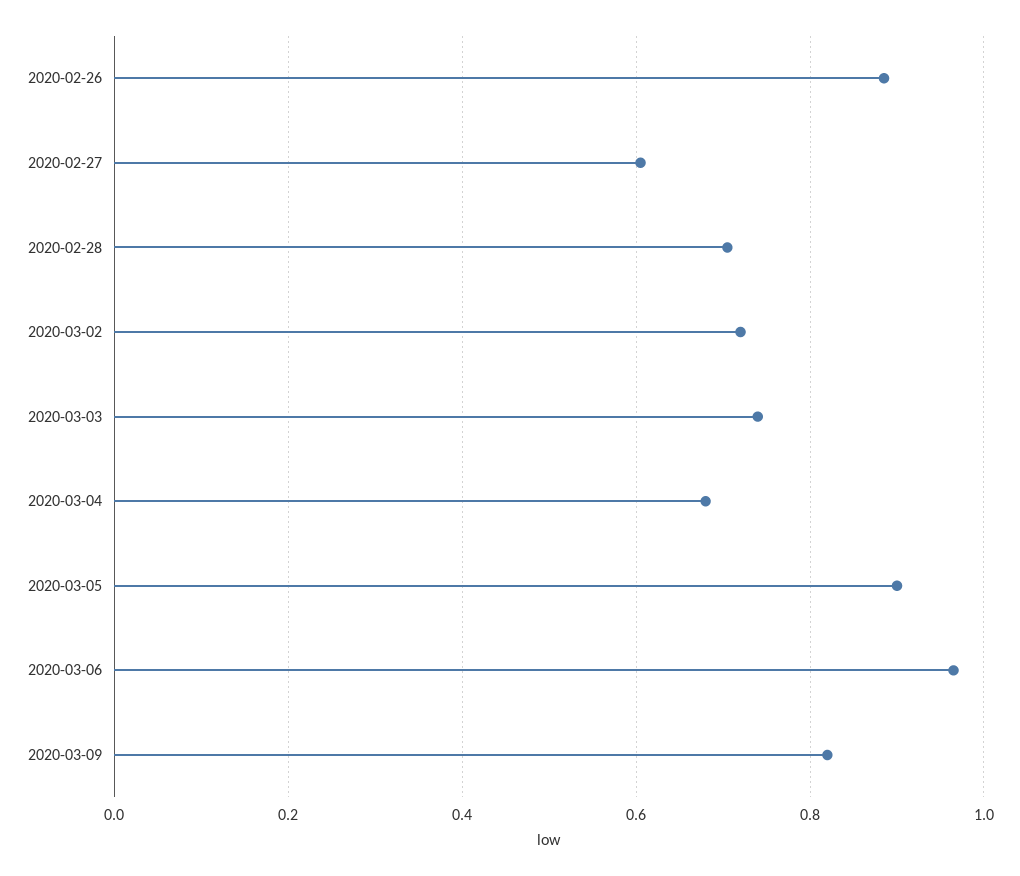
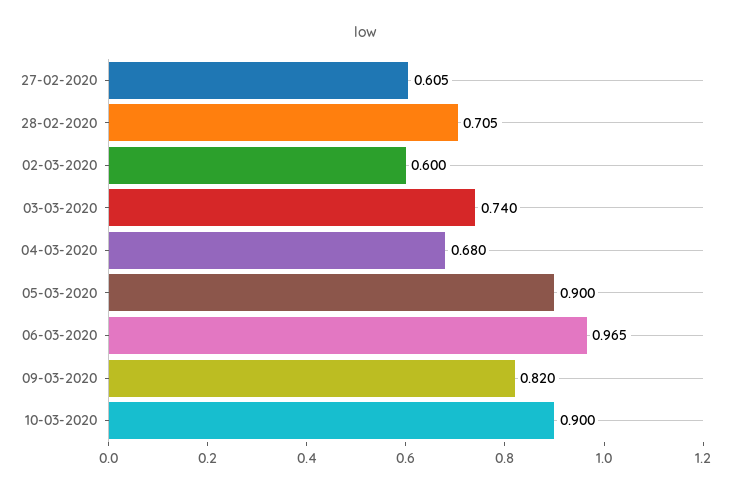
2020-02-26: 0.88 -> none
2020-03-02: 0.72 -> 0.6
10-03-2020: none -> 0.9

